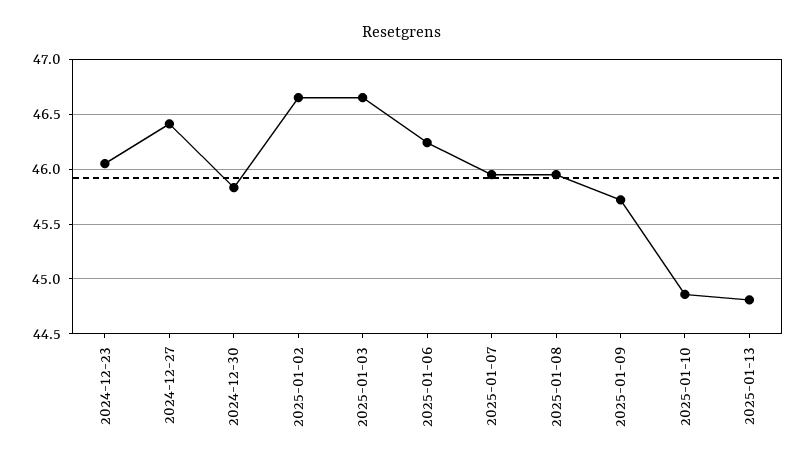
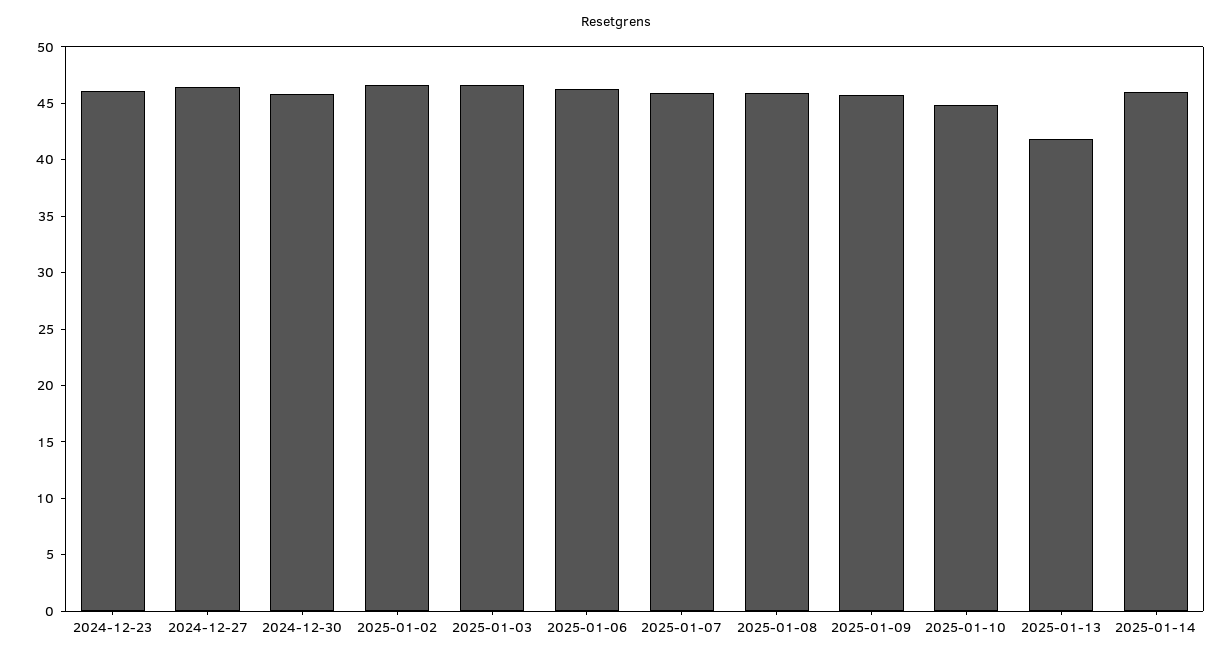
2025-01-13: 44.8 -> 42
2025-01-14: none -> 46

